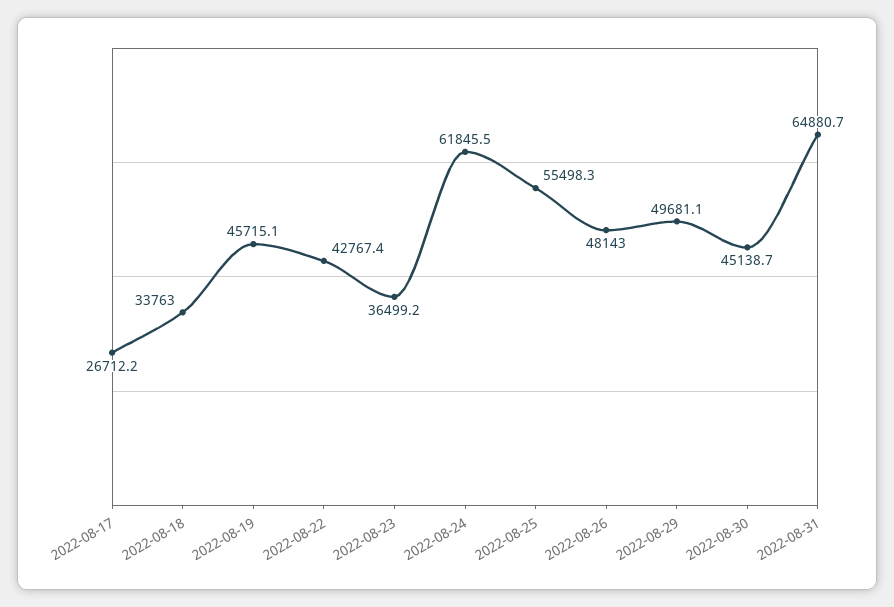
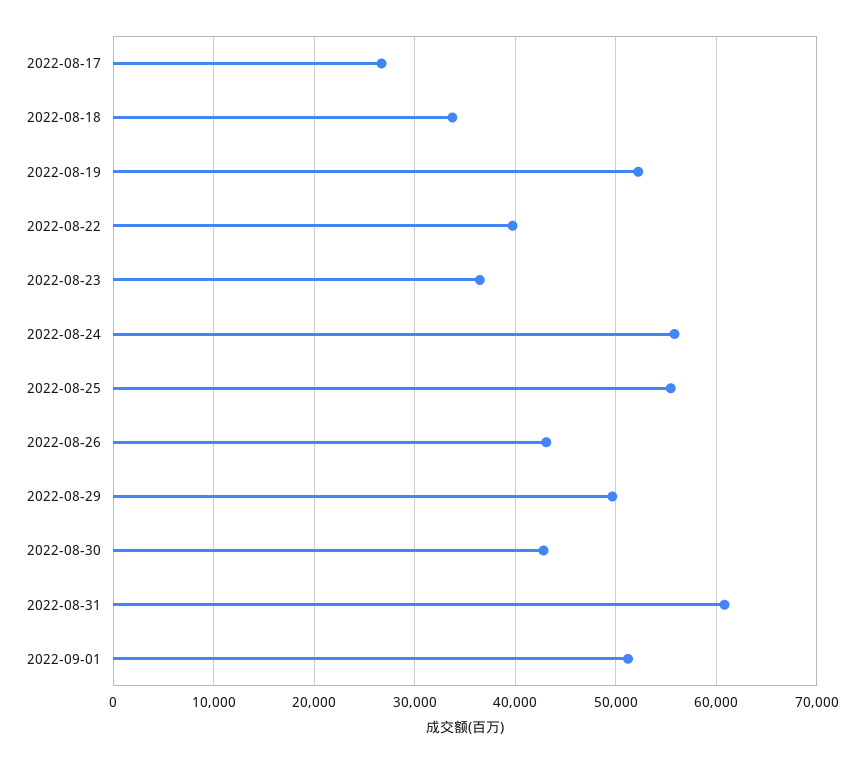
2022-08-19: 45715.1 -> 52000
2022-08-22: 42767.4 -> 40000
2022-08-24: 61845.5 -> 56000
2022-08-26: 48143 -> 43000
2022-08-30: 45138.7 -> 43000
2022-08-31: 64880.7 -> 61000
2022-09-01: none -> 51000

